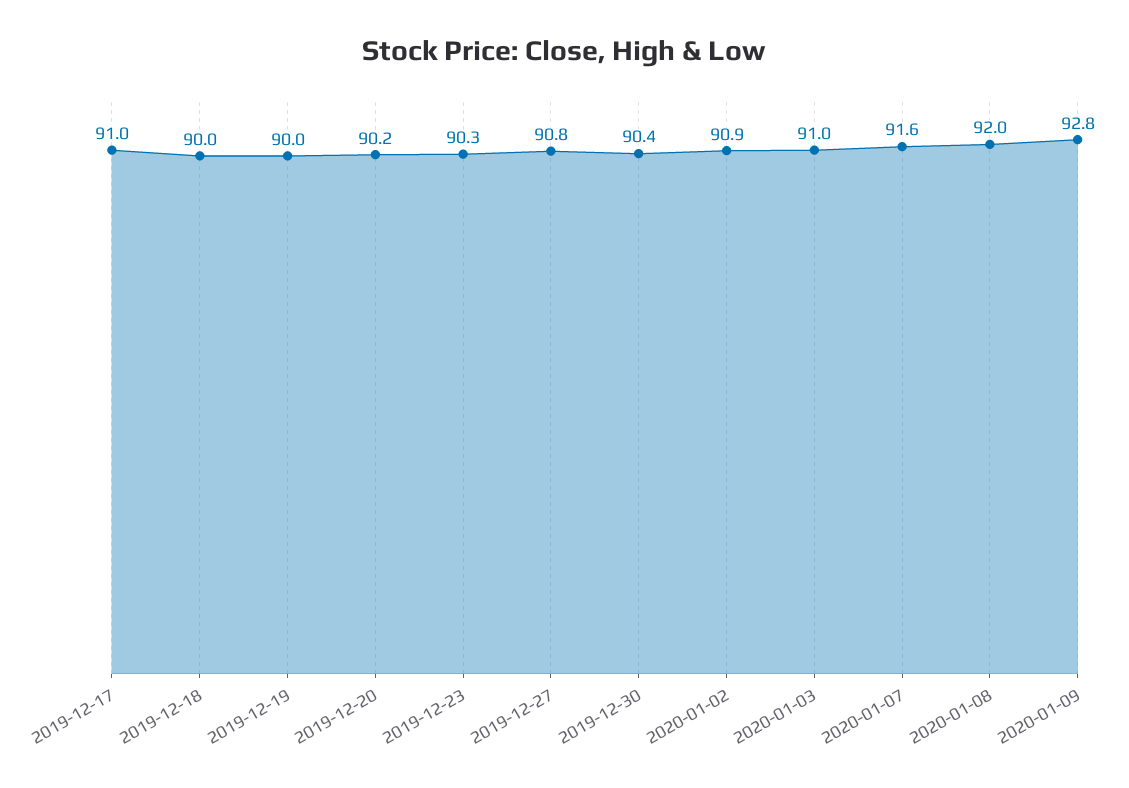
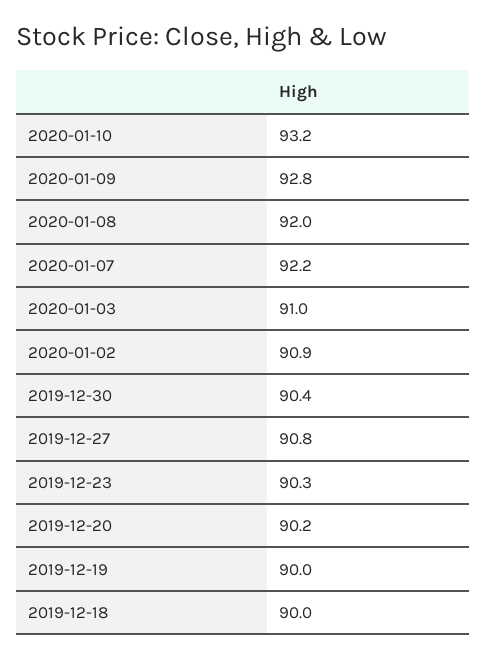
2019-12-17: 91 -> none
2020-01-07: 91.6 -> 92.2
2020-01-10: none -> 93.2

